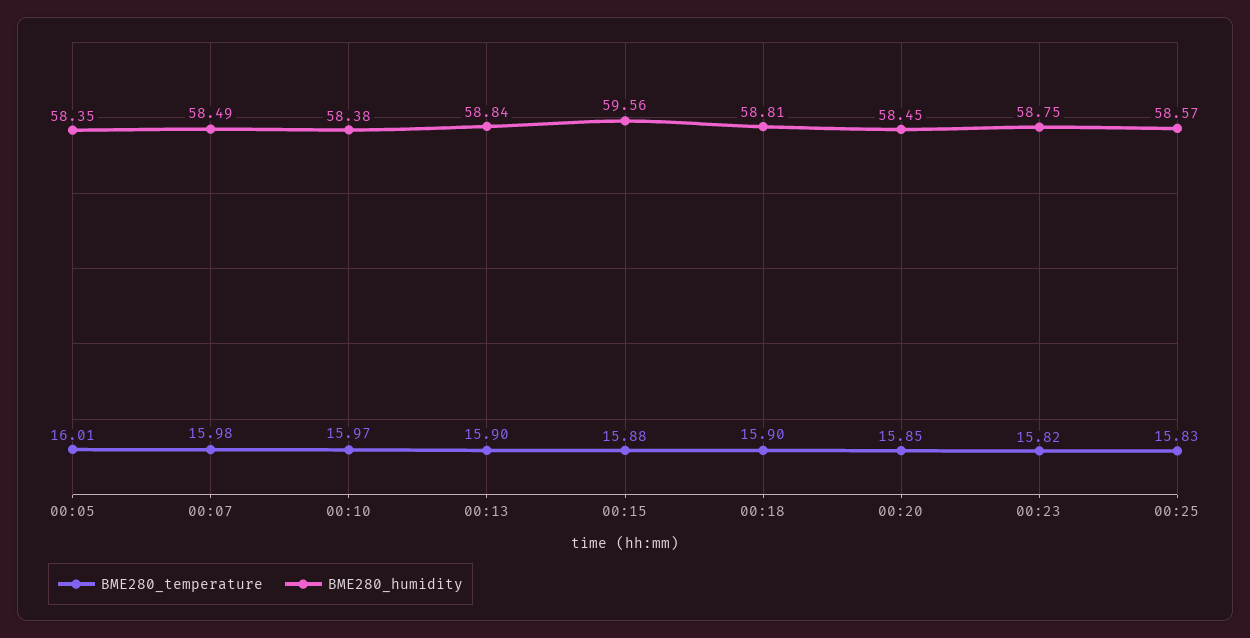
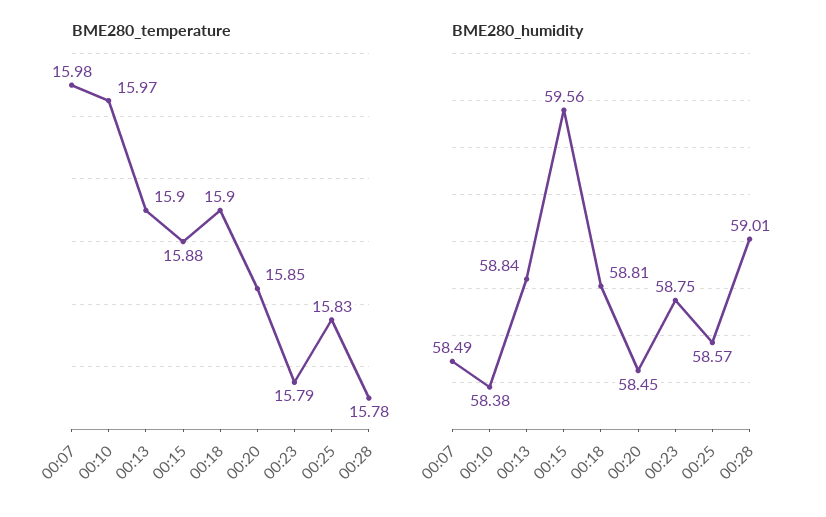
BME280_temperature, 00:05: 16.01 -> none
BME280_humidity, 00:05: 58.35 -> none
BME280_temperature, 00:23: 15.82 -> 15.79
BME280_temperature, 00:28: none -> 15.78
BME280_humidity, 00:28: none -> 59.01

